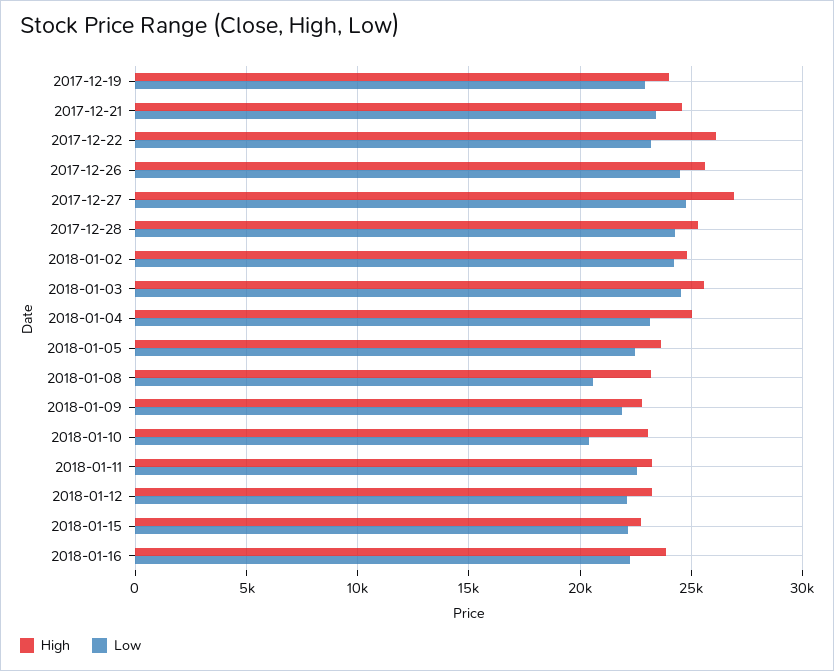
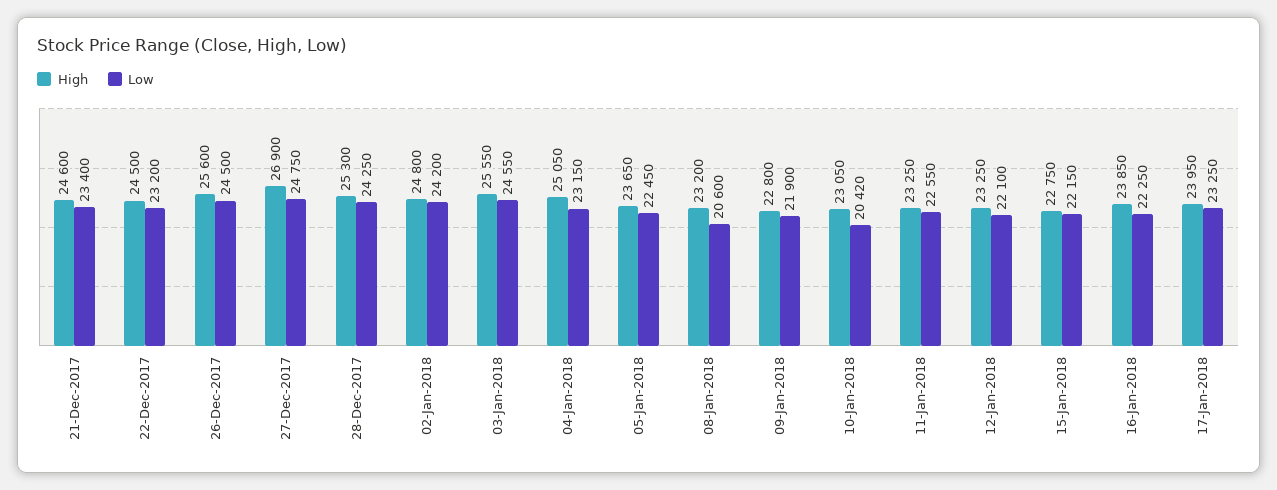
High, 2017-12-19: 24000 -> none
Low, 2017-12-19: 23000 -> none
High, 2017-12-22: 26000 -> 24500
High, 17-Jan-2018: none -> 23950
Low, 17-Jan-2018: none -> 23250

